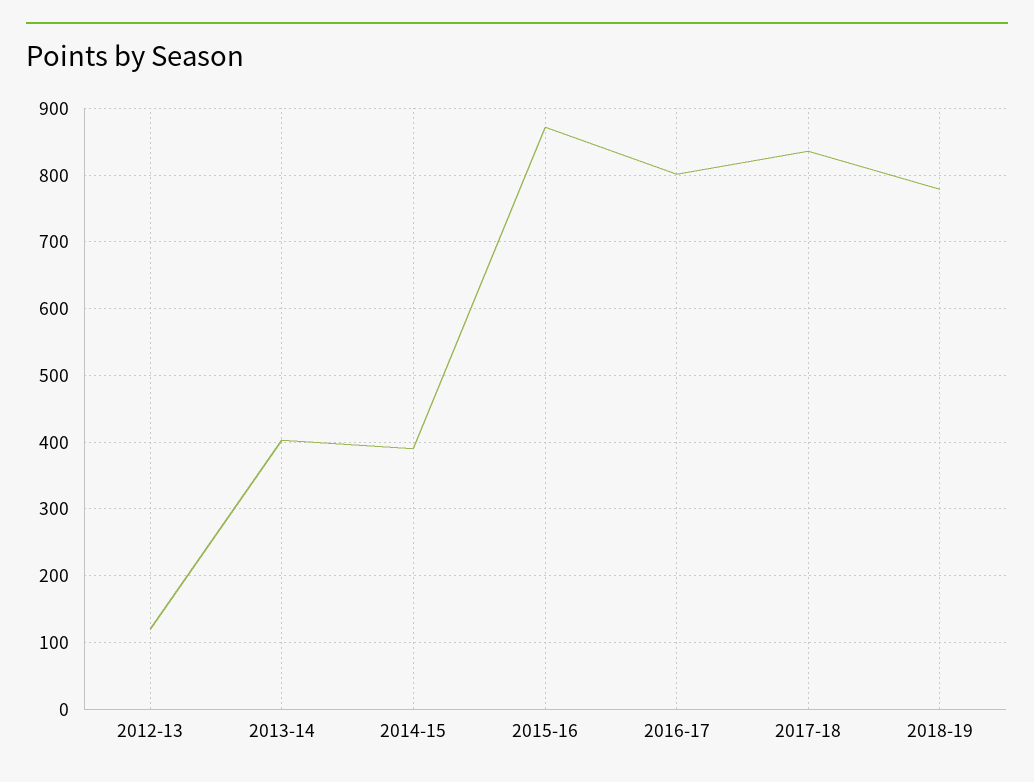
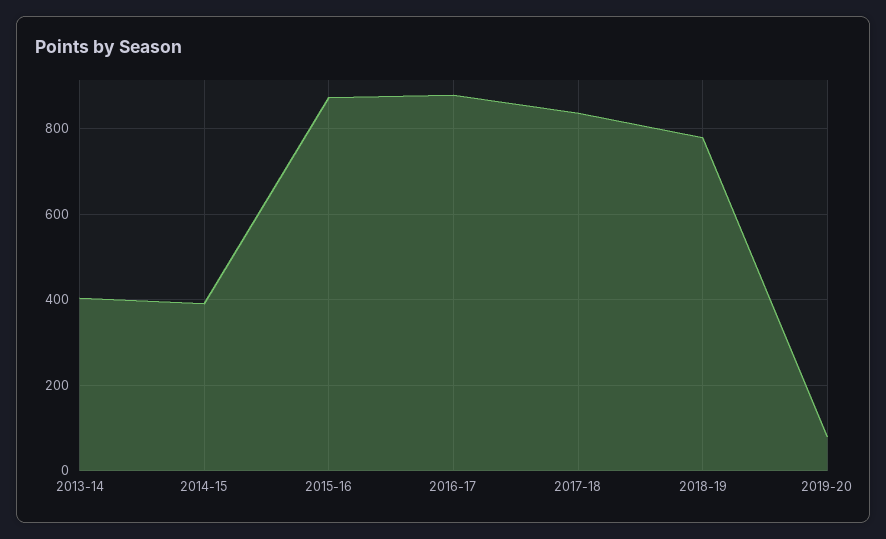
2012-13: 120 -> none
2016-17: 800 -> 880
2019-20: none -> 80

